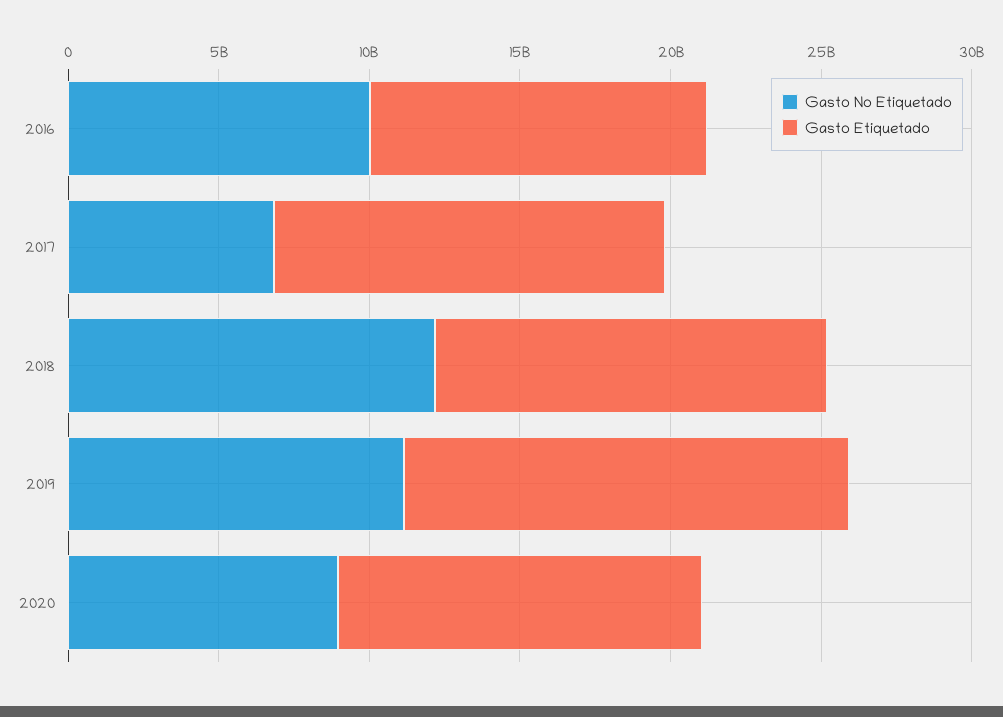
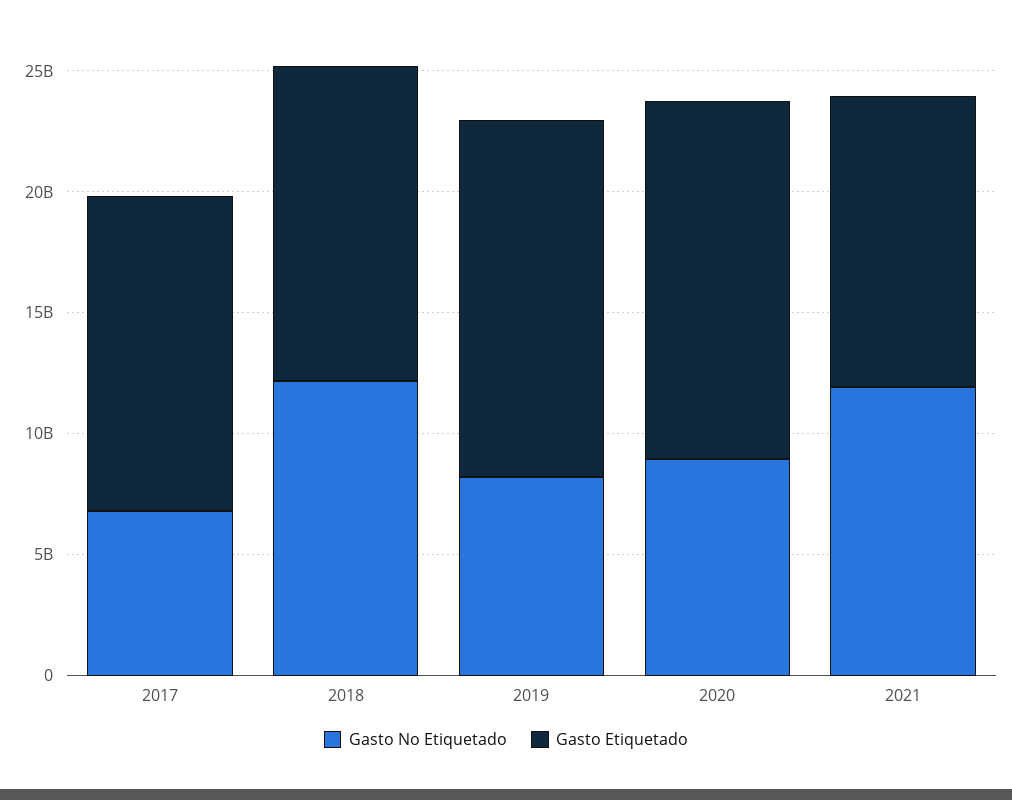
Gasto No Etiquetado, 2016: 10000000000 -> none
Gasto Etiquetado, 2016: 11000000000 -> none
Gasto No Etiquetado, 2019: 11000000000 -> 8000000000
Gasto Etiquetado, 2020: 12000000000 -> 15000000000
Gasto No Etiquetado, 2021: none -> 12000000000
Gasto Etiquetado, 2021: none -> 12000000000

